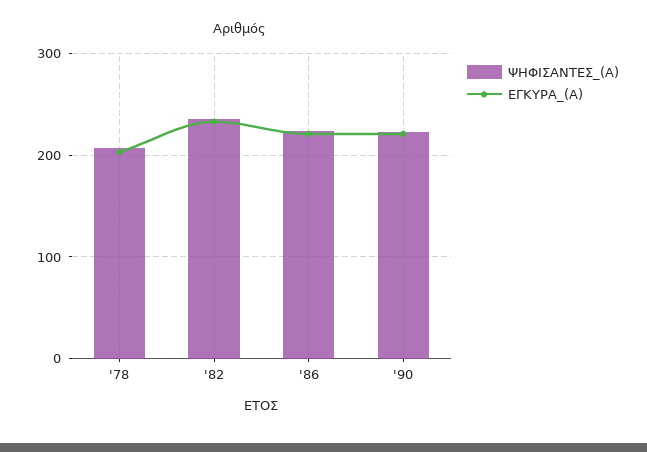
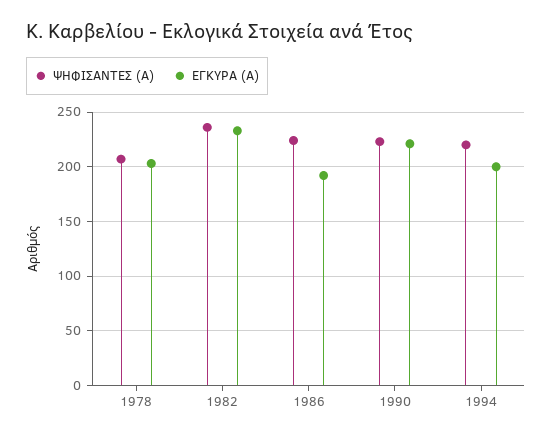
ΕΓΚΥΡΑ_(Α), '86: 220 -> 190
ΨΗΦΙΣΑΝΤΕΣ_(Α), 1994: none -> 220
ΕΓΚΥΡΑ_(Α), 1994: none -> 200

